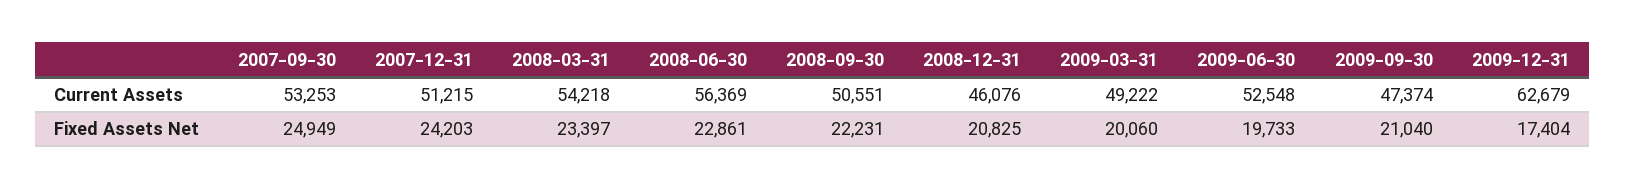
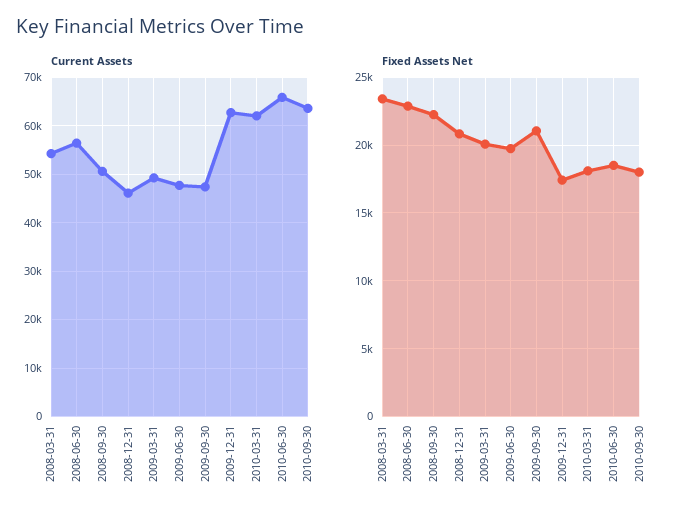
Current Assets, 2007-09-30: 53253 -> none
Current Assets, 2007-12-31: 51215 -> none
Current Assets, 2009-06-30: 52548 -> 48000
Fixed Assets Net, 2007-09-30: 24949 -> none
Fixed Assets Net, 2007-12-31: 24203 -> none
Current Assets, 2010-03-31: none -> 62000
Current Assets, 2010-06-30: none -> 66000
Current Assets, 2010-09-30: none -> 64000
Fixed Assets Net, 2010-03-31: none -> 18000
Fixed Assets Net, 2010-06-30: none -> 18500
Fixed Assets Net, 2010-09-30: none -> 18000

